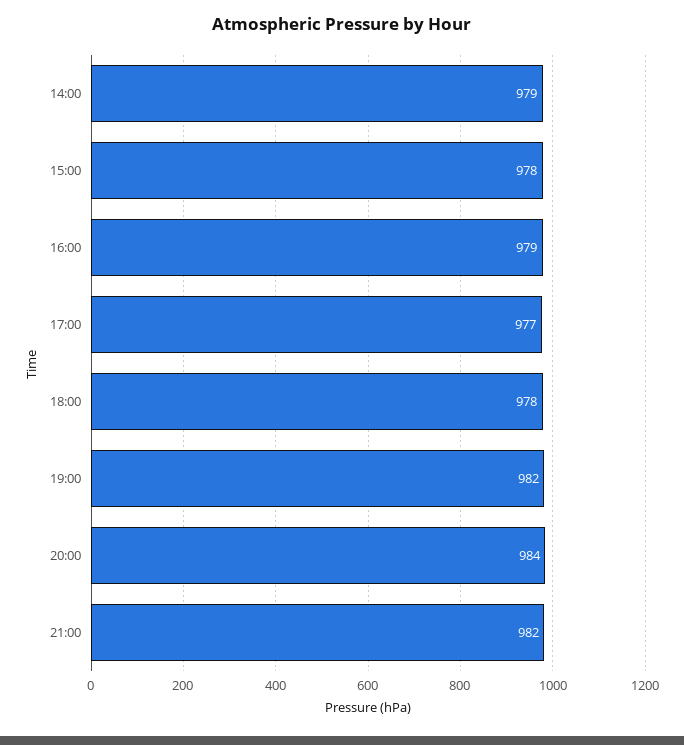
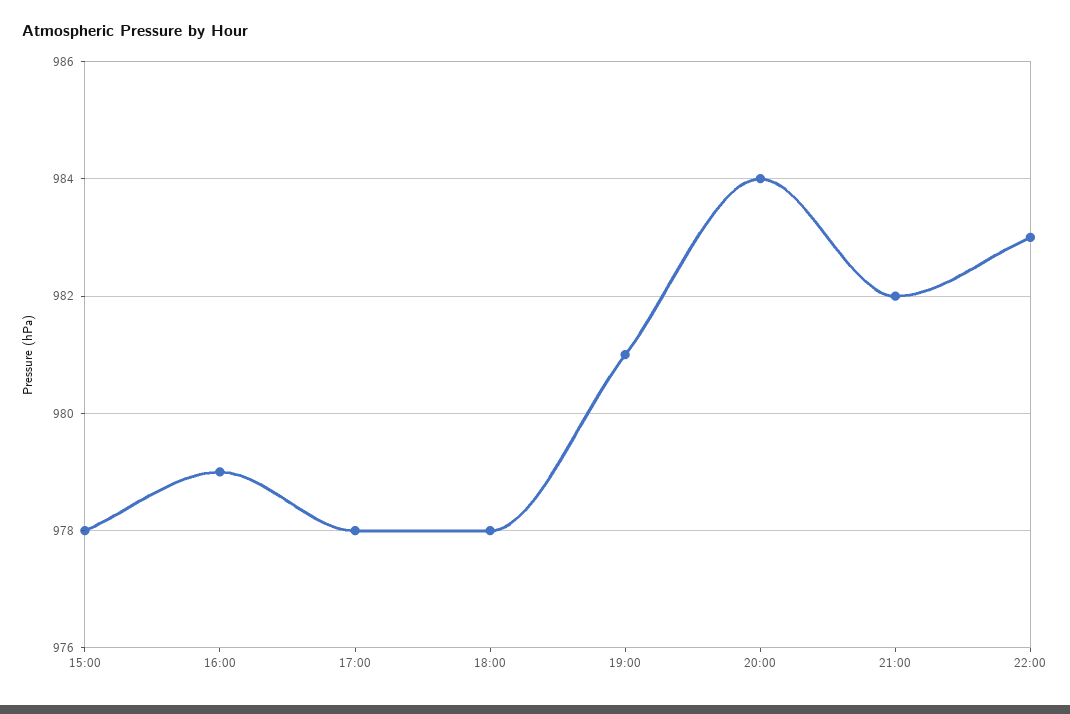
14:00: 979 -> none
17:00: 977 -> 978
19:00: 982 -> 981
22:00: none -> 983

